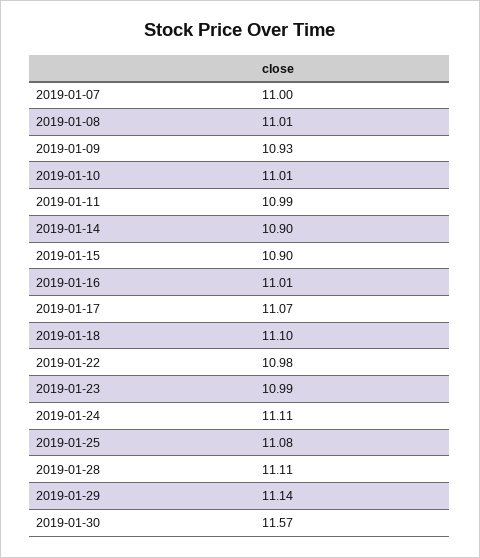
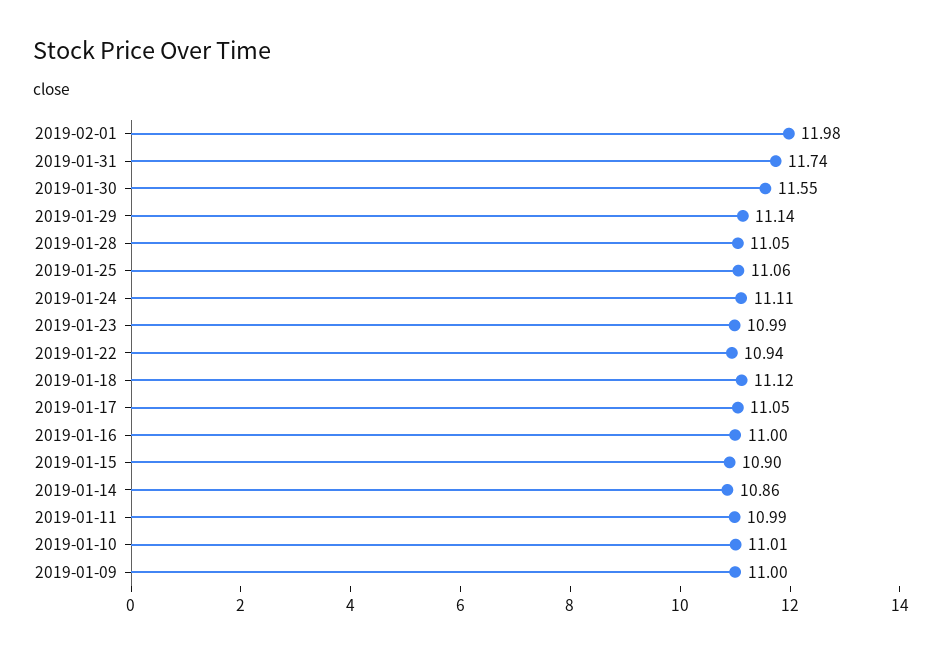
2019-01-07: 11 -> none
2019-01-08: 11.01 -> none
2019-01-09: 10.93 -> 11
2019-01-14: 10.9 -> 10.86
2019-01-16: 11.01 -> 11
2019-01-17: 11.07 -> 11.05
2019-01-18: 11.1 -> 11.12
2019-01-22: 10.98 -> 10.94
2019-01-25: 11.08 -> 11.06
2019-01-28: 11.11 -> 11.05
2019-01-30: 11.57 -> 11.55
2019-02-01: none -> 11.98
2019-01-31: none -> 11.74

